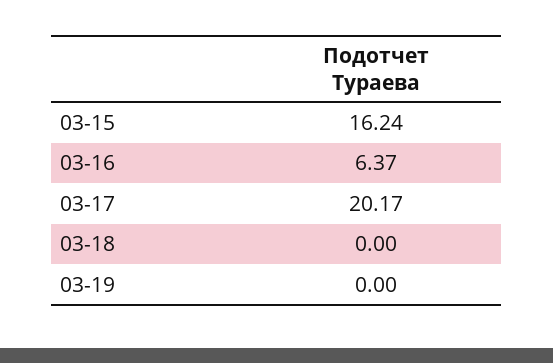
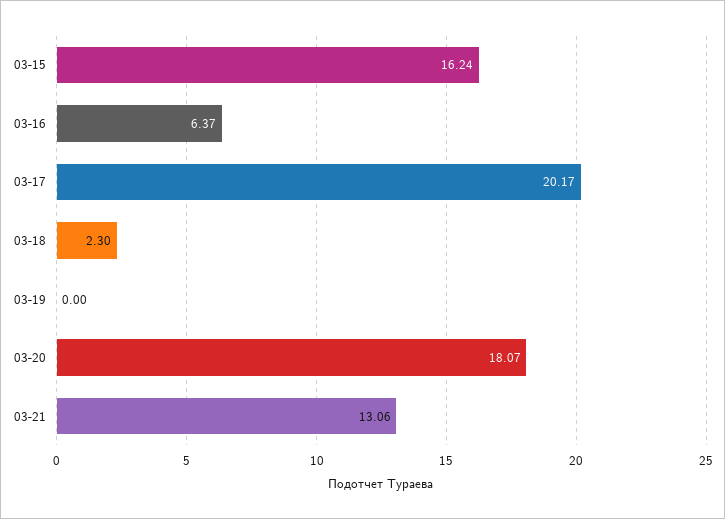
03-18: 0 -> 2.3
03-20: none -> 18.07
03-21: none -> 13.06

